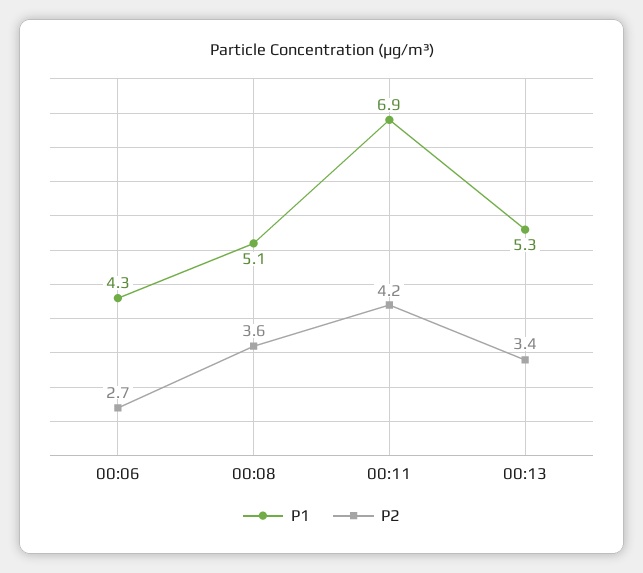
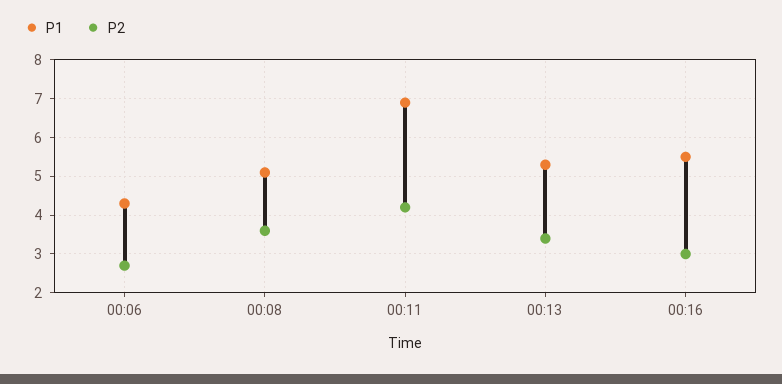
P1, 00:16: none -> 5.5
P2, 00:16: none -> 3

